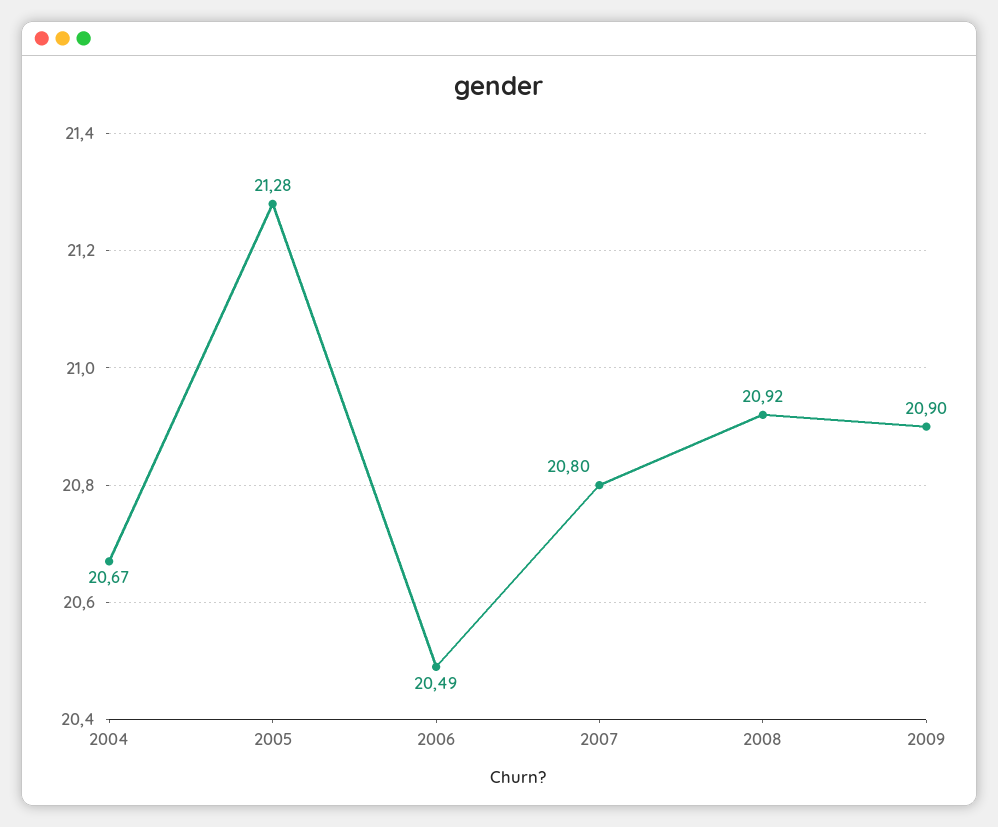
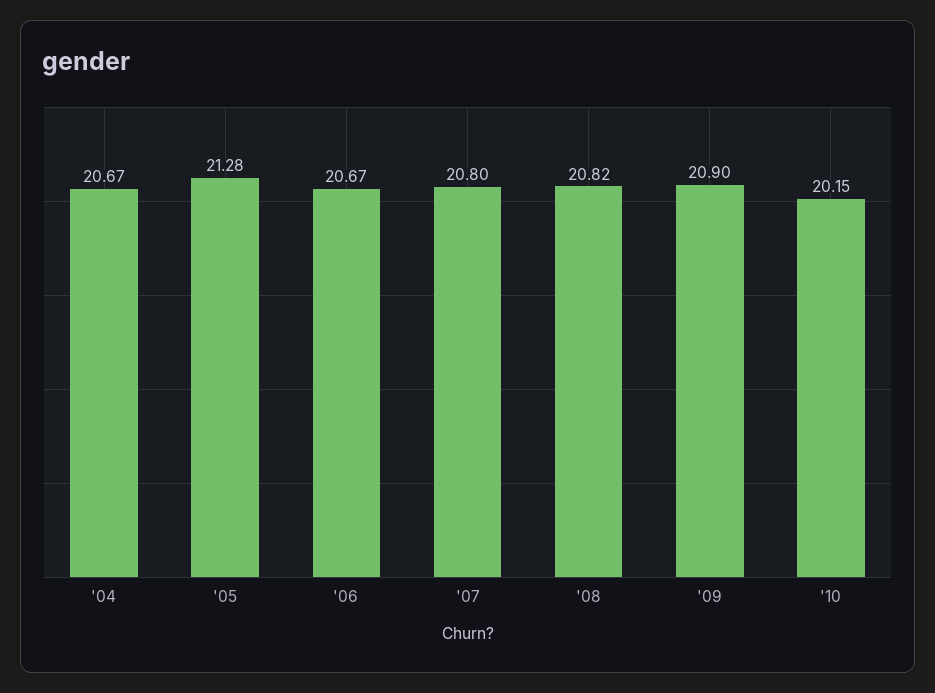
2006: 20.49 -> 20.67
2008: 20.92 -> 20.82
'10: none -> 20.15

